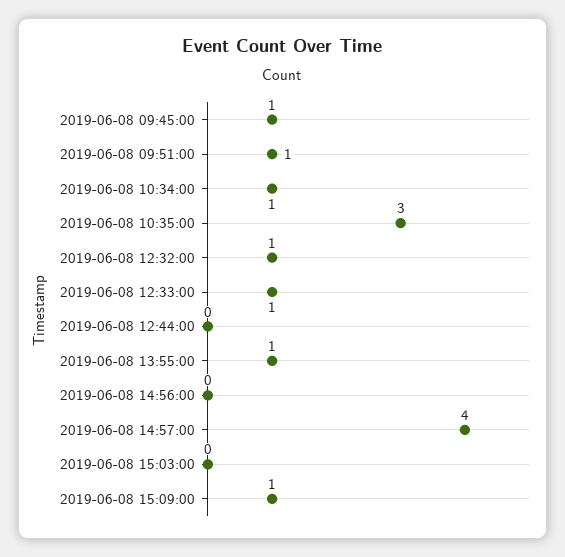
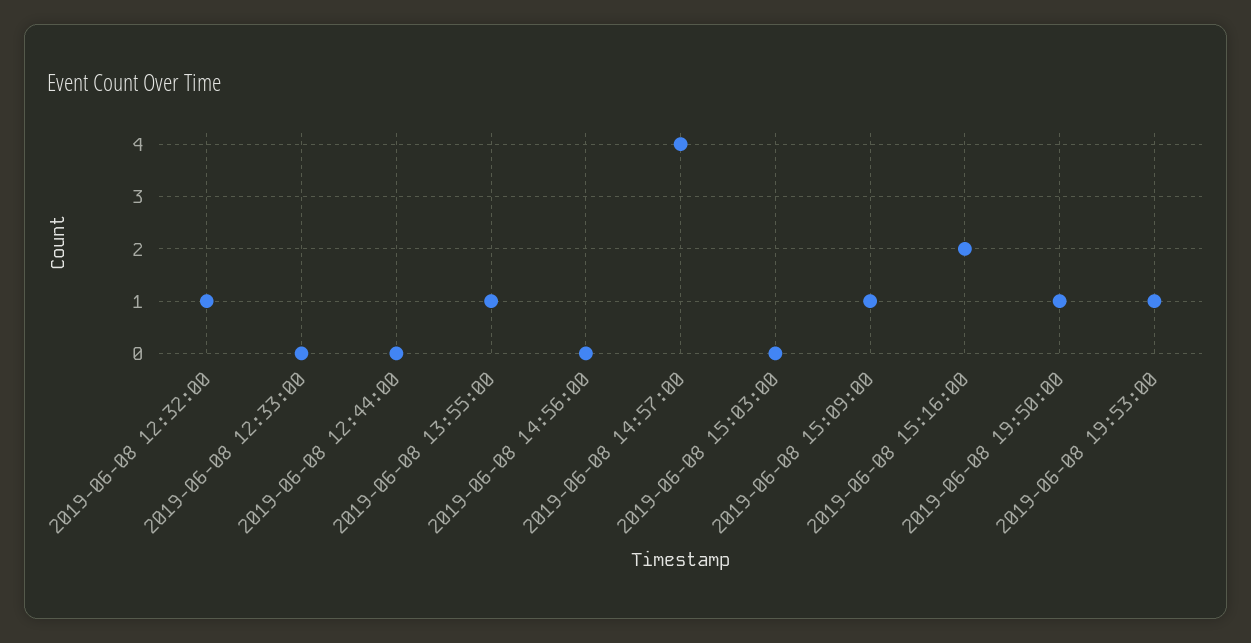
2019-06-08 09:45:00: 1 -> none
2019-06-08 09:51:00: 1 -> none
2019-06-08 10:34:00: 1 -> none
2019-06-08 10:35:00: 3 -> none
2019-06-08 12:33:00: 1 -> 0
2019-06-08 15:16:00: none -> 2
2019-06-08 19:50:00: none -> 1
2019-06-08 19:53:00: none -> 1

